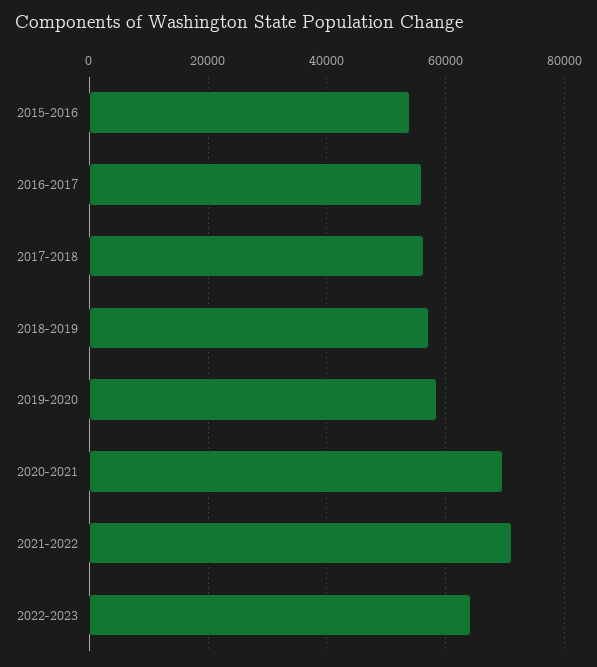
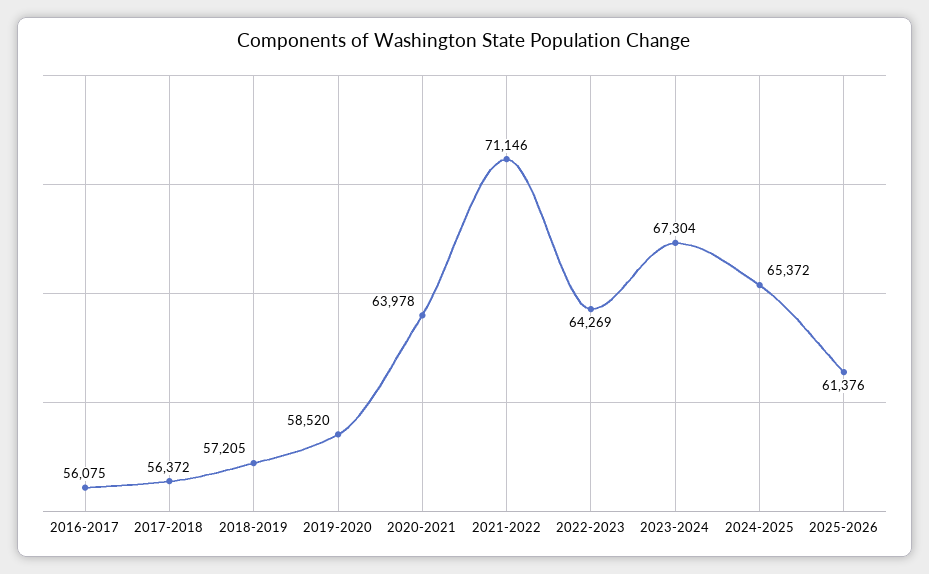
2015-2016: 54000 -> none
2020-2021: 70000 -> 63978
2023-2024: none -> 67304
2024-2025: none -> 65372
2025-2026: none -> 61376

